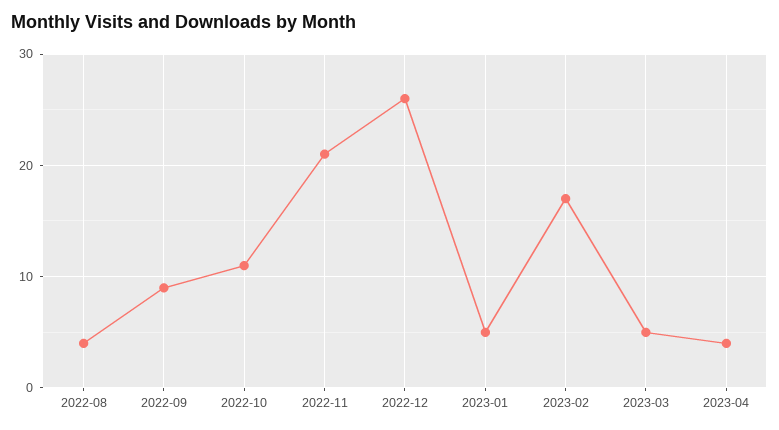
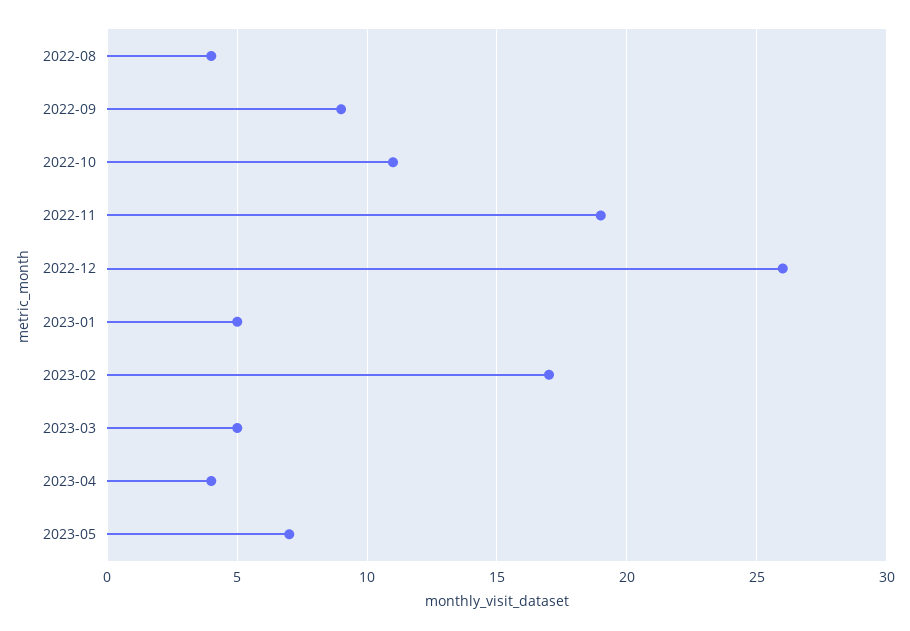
2022-11: 21 -> 19
2023-05: none -> 7

